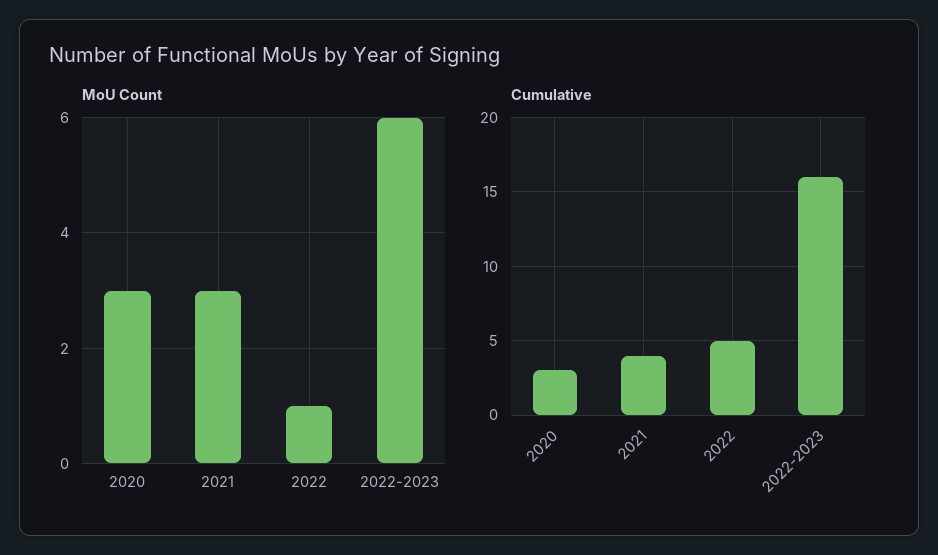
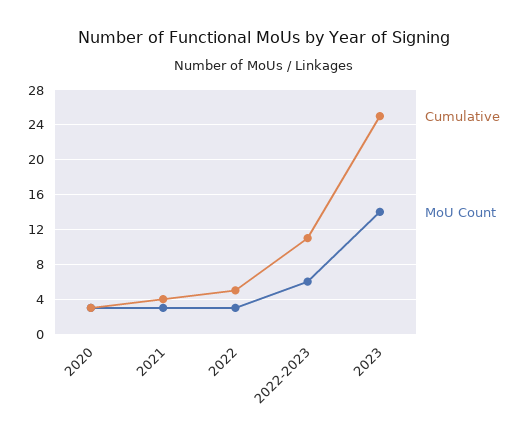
MoU Count, 2022: 1 -> 3
Cumulative, 2022-2023: 16 -> 11
Cumulative, 2023: none -> 25
MoU Count, 2023: none -> 14

